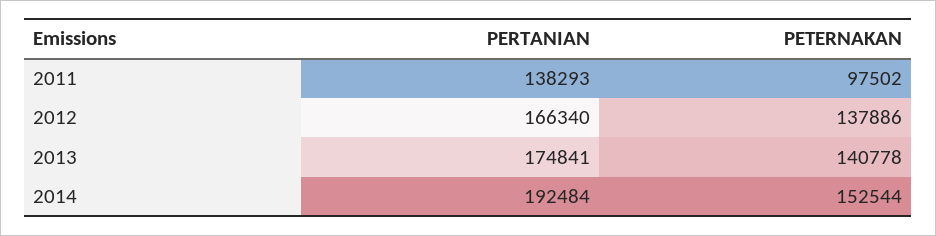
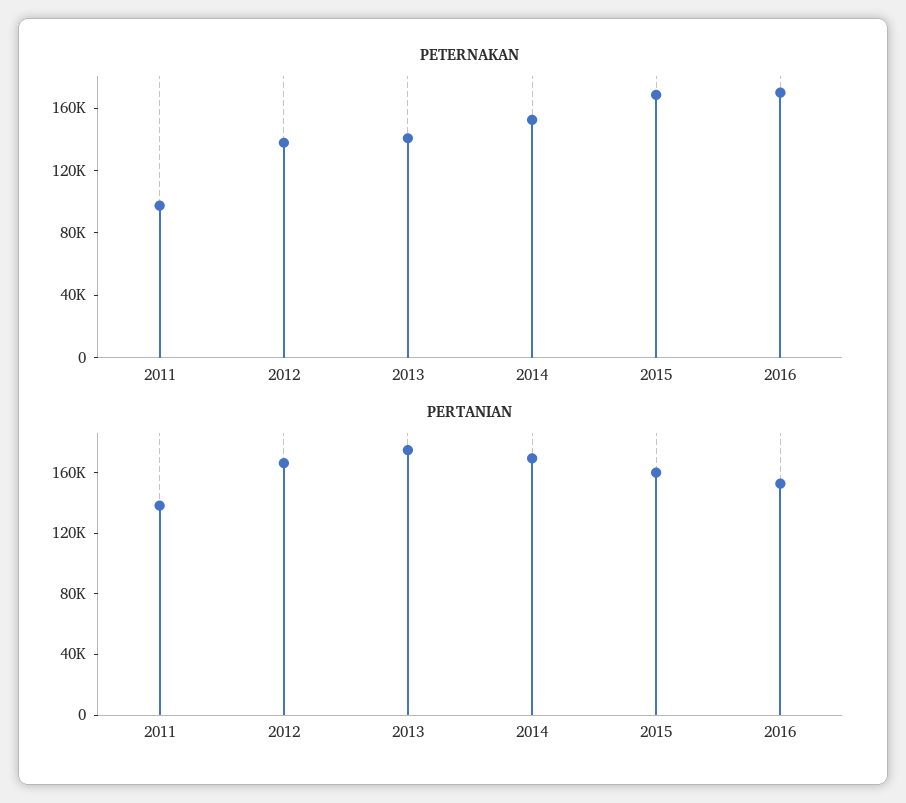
PERTANIAN, 2014: 192484 -> 170000
PETERNAKAN, 2015: none -> 170000
PETERNAKAN, 2016: none -> 170000
PERTANIAN, 2015: none -> 160000
PERTANIAN, 2016: none -> 150000

